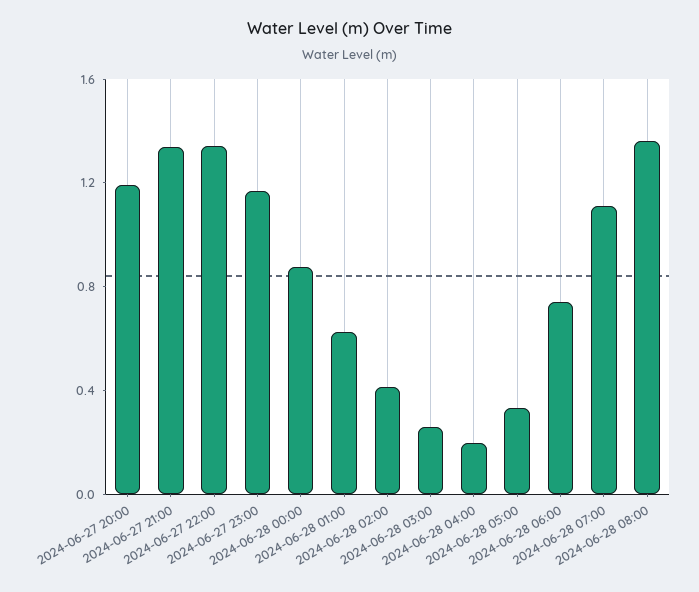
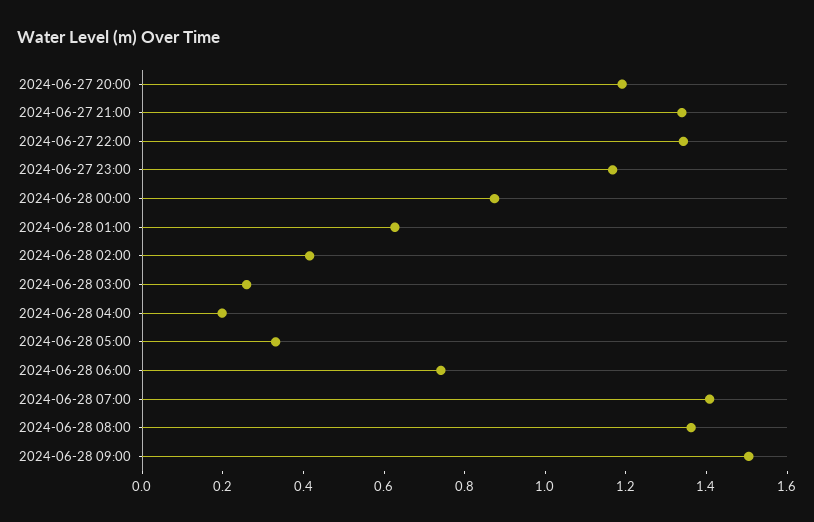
2024-06-28 07:00: 1.1 -> 1.4
2024-06-28 09:00: none -> 1.5

